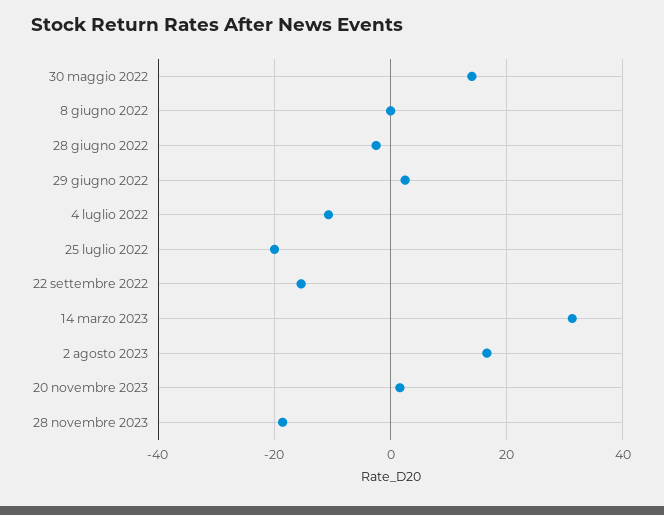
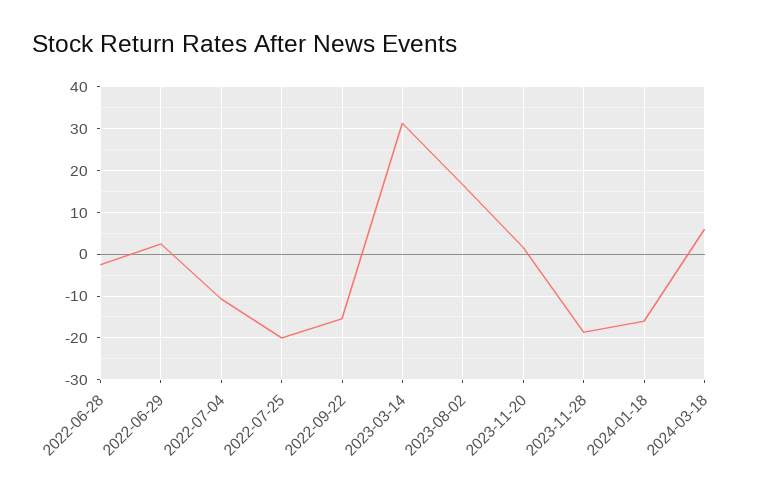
30 maggio 2022: 14 -> none
8 giugno 2022: 0 -> none
2024-01-18: none -> -16
2024-03-18: none -> 6

